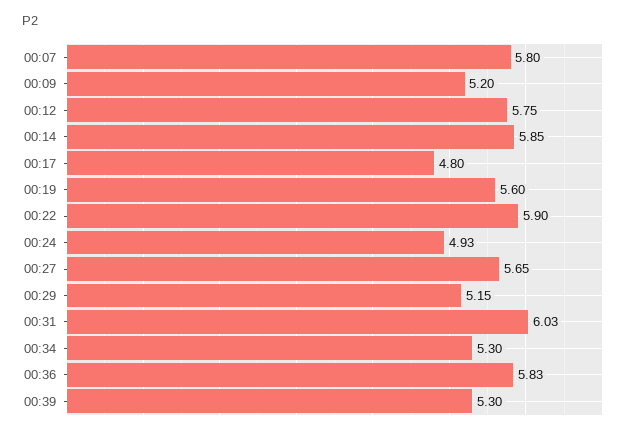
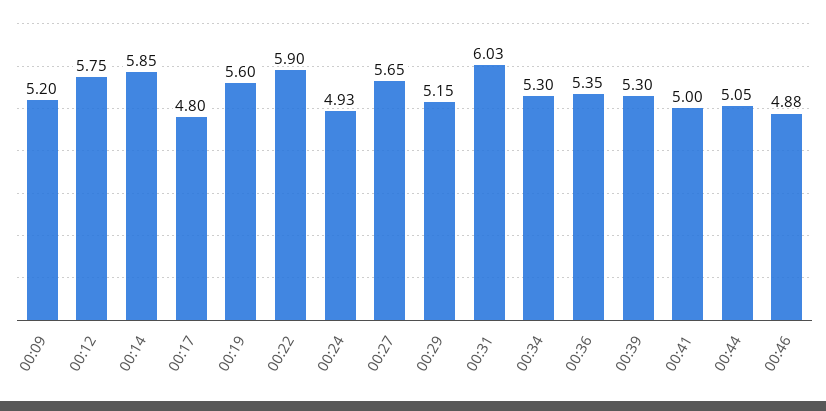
00:07: 5.8 -> none
00:36: 5.83 -> 5.35
00:41: none -> 5
00:44: none -> 5.05
00:46: none -> 4.88

